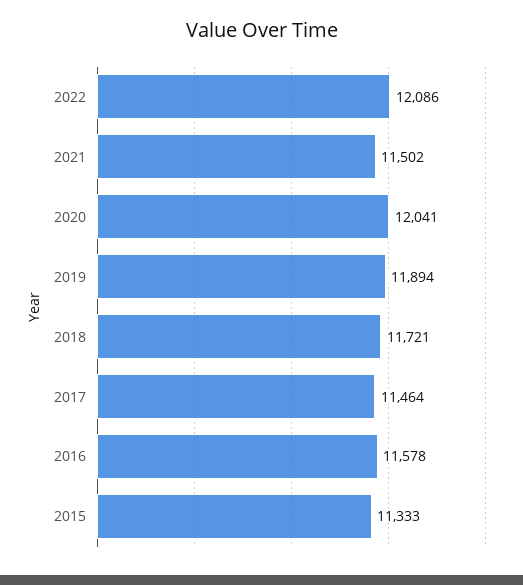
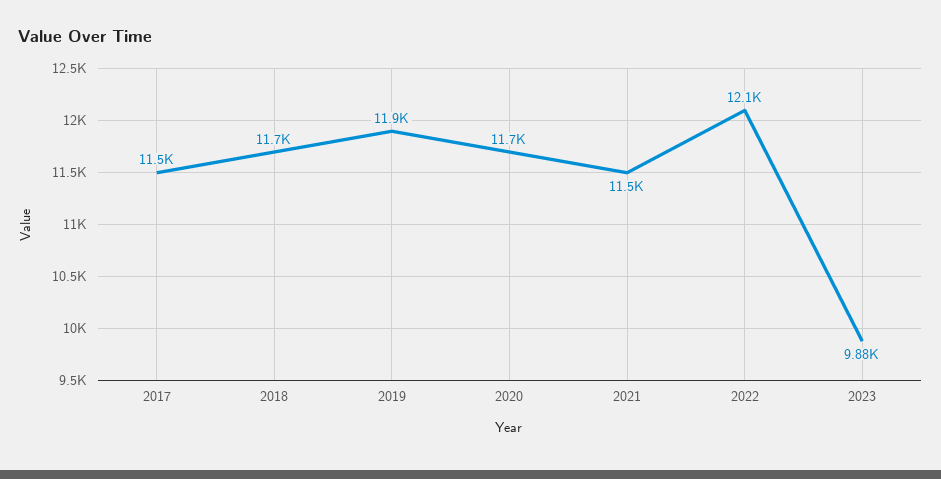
2020: 12041 -> 11700
2016: 11578 -> none
2015: 11333 -> none
2023: none -> 9880

